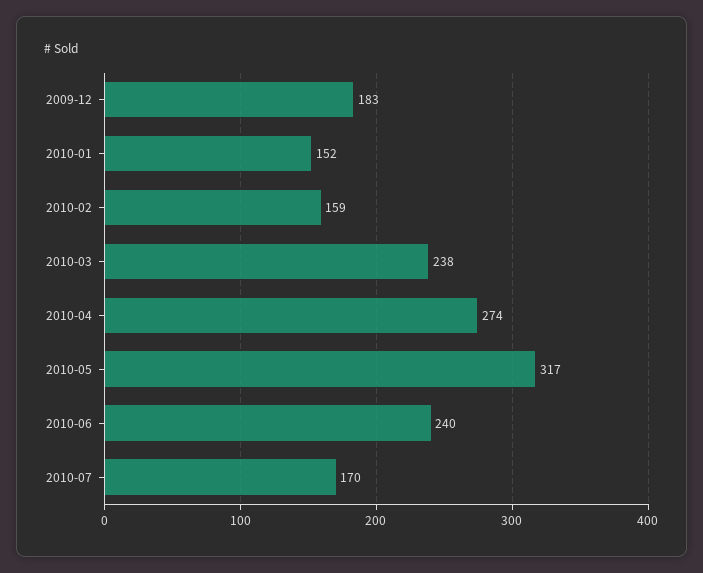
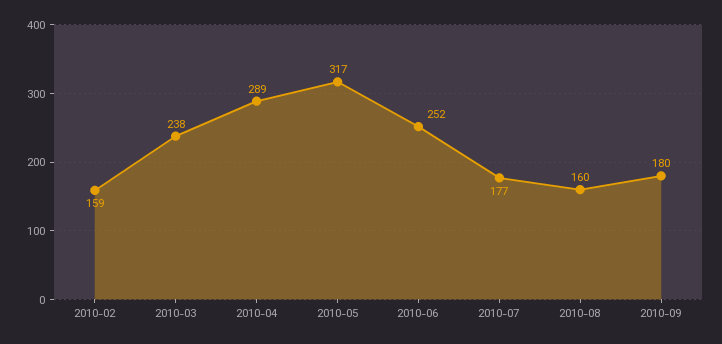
2009-12: 183 -> none
2010-01: 152 -> none
2010-04: 274 -> 289
2010-06: 240 -> 252
2010-07: 170 -> 177
2010-08: none -> 160
2010-09: none -> 180

